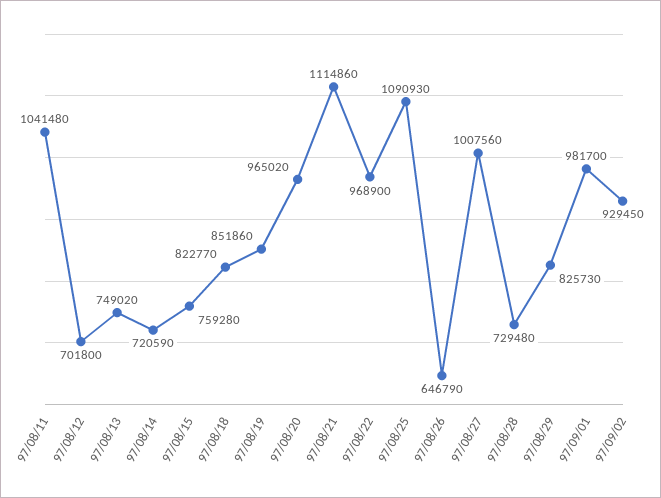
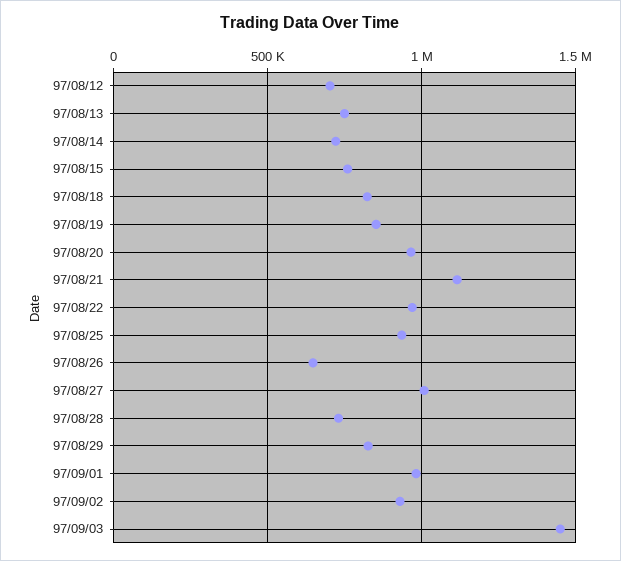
97/08/11: 1041480 -> none
97/08/25: 1090930 -> 950000
97/09/03: none -> 1450000

